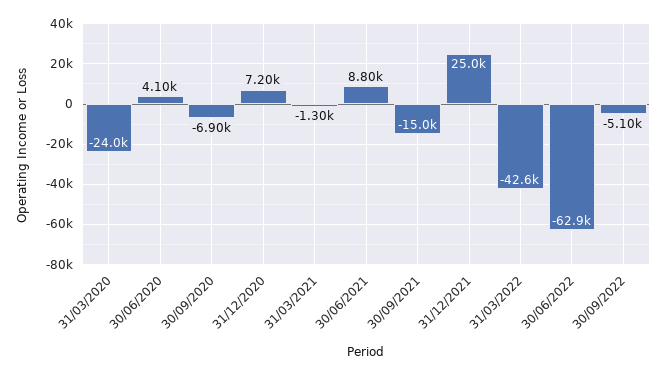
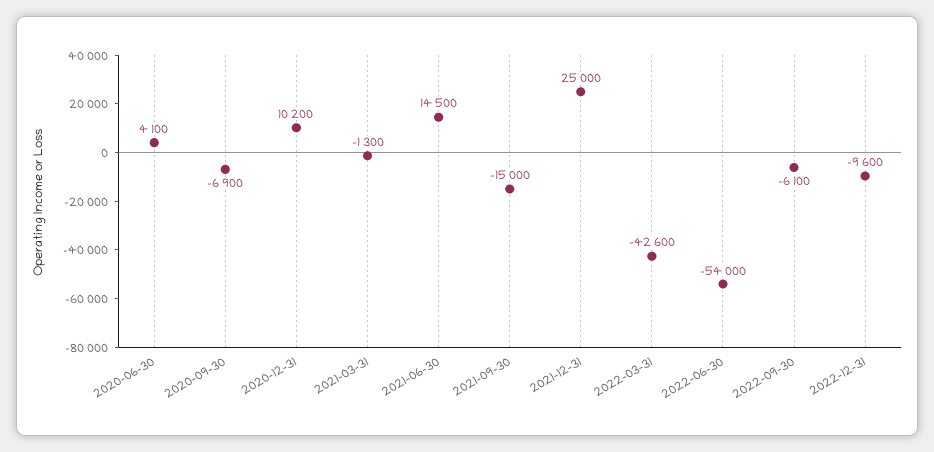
31/03/2020: -24000 -> none
31/12/2020: 7200 -> 10200
30/06/2021: 8800 -> 14500
30/06/2022: -62900 -> -54000
30/09/2022: -5100 -> -6100
2022-12-31: none -> -9600

